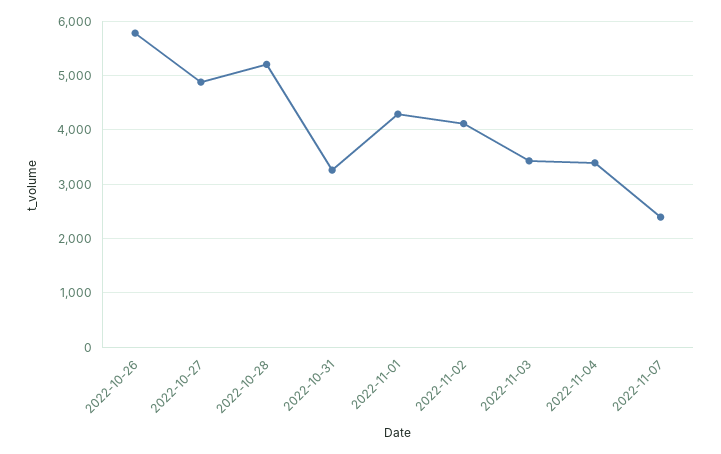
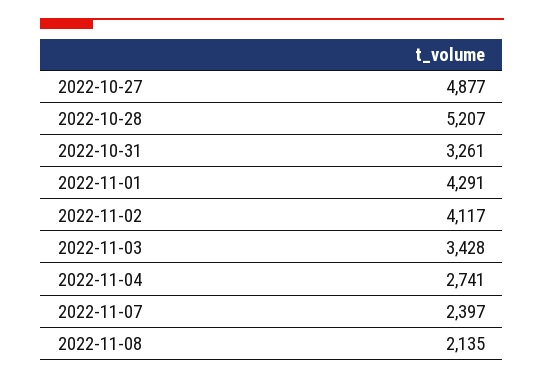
2022-10-26: 5800 -> none
2022-11-04: 3400 -> 2741
2022-11-08: none -> 2135

